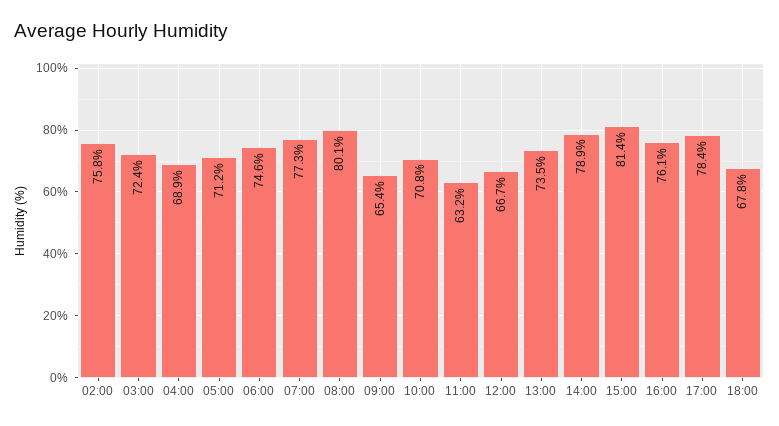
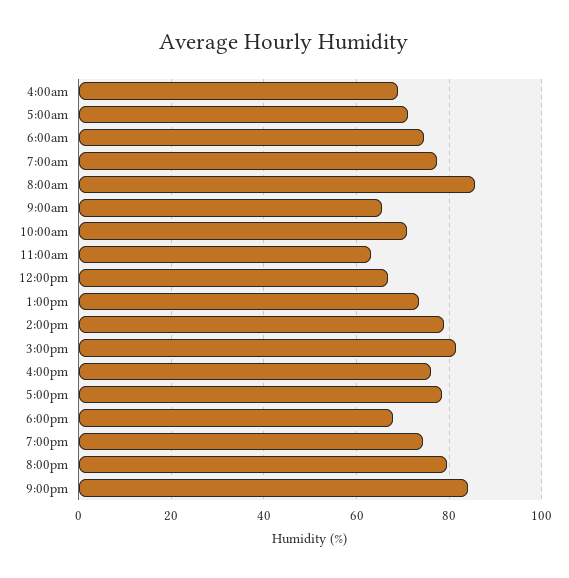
02:00: 75.8 -> none
03:00: 72.4 -> none
08:00: 80.1 -> 86
7:00pm: none -> 74
8:00pm: none -> 80
9:00pm: none -> 84

